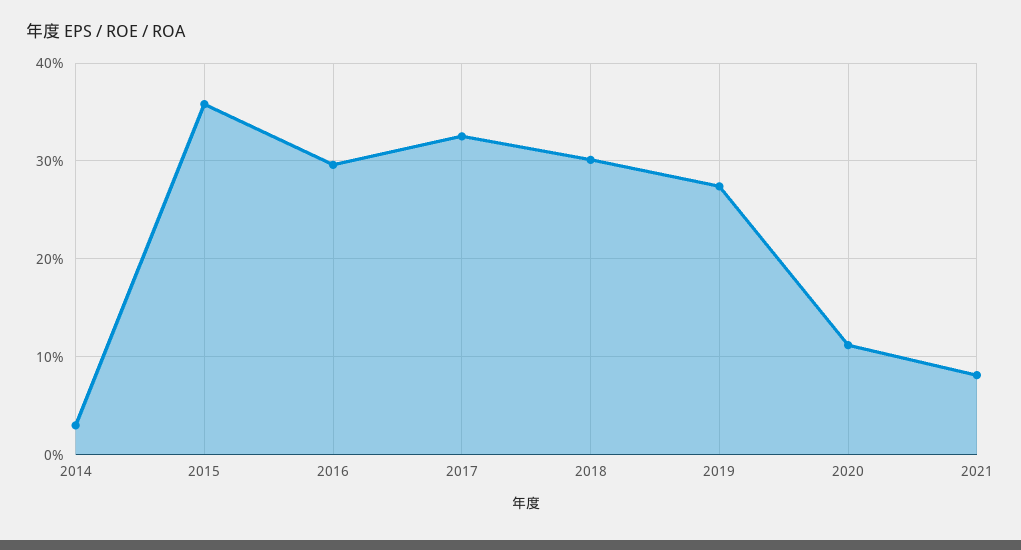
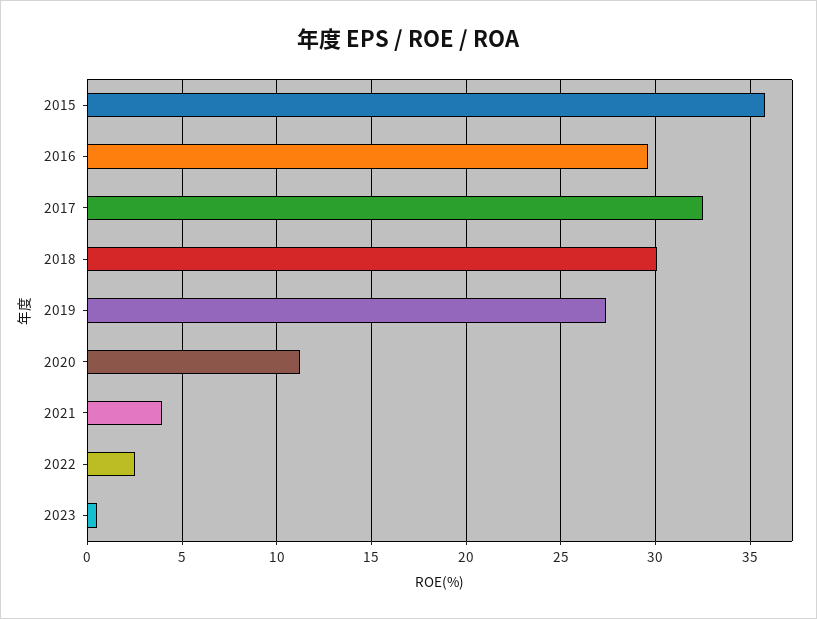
2014: 3 -> none
2021: 8 -> 4
2022: none -> 2.5
2023: none -> 0.5

